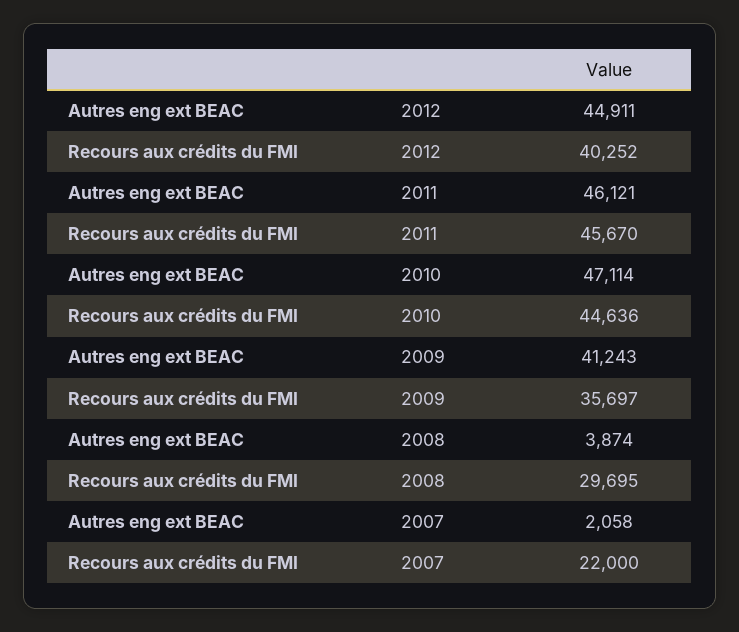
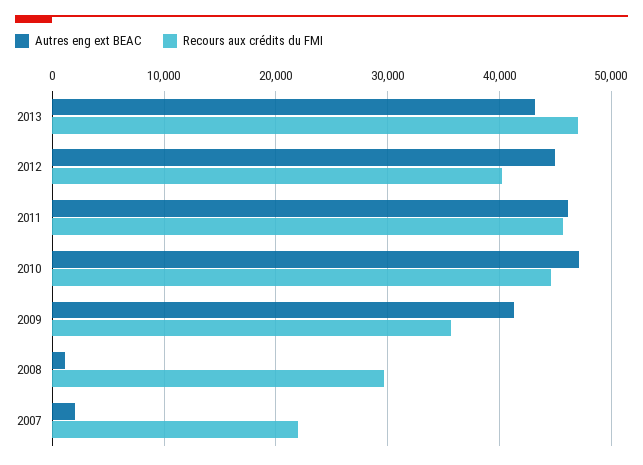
Autres eng ext BEAC, 2008: 3874 -> 1000
Autres eng ext BEAC, 2013: none -> 43000
Recours aux crédits du FMI, 2013: none -> 47000

